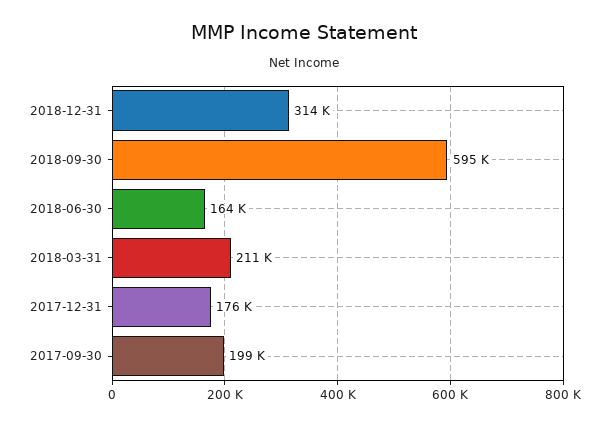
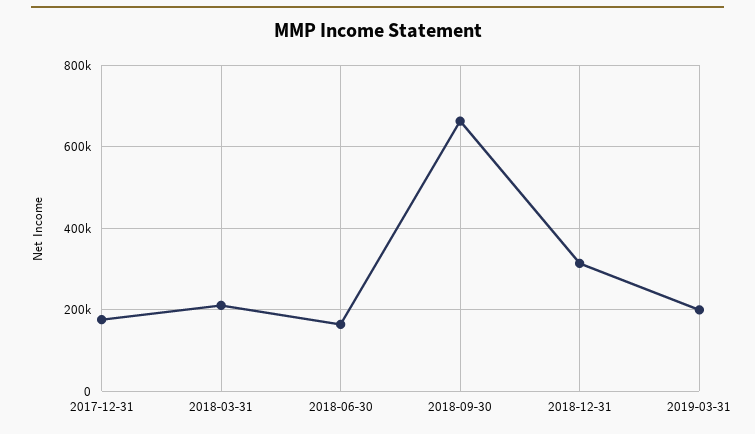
2018-09-30: 595000 -> 660000
2017-09-30: 199000 -> none
2019-03-31: none -> 200000

